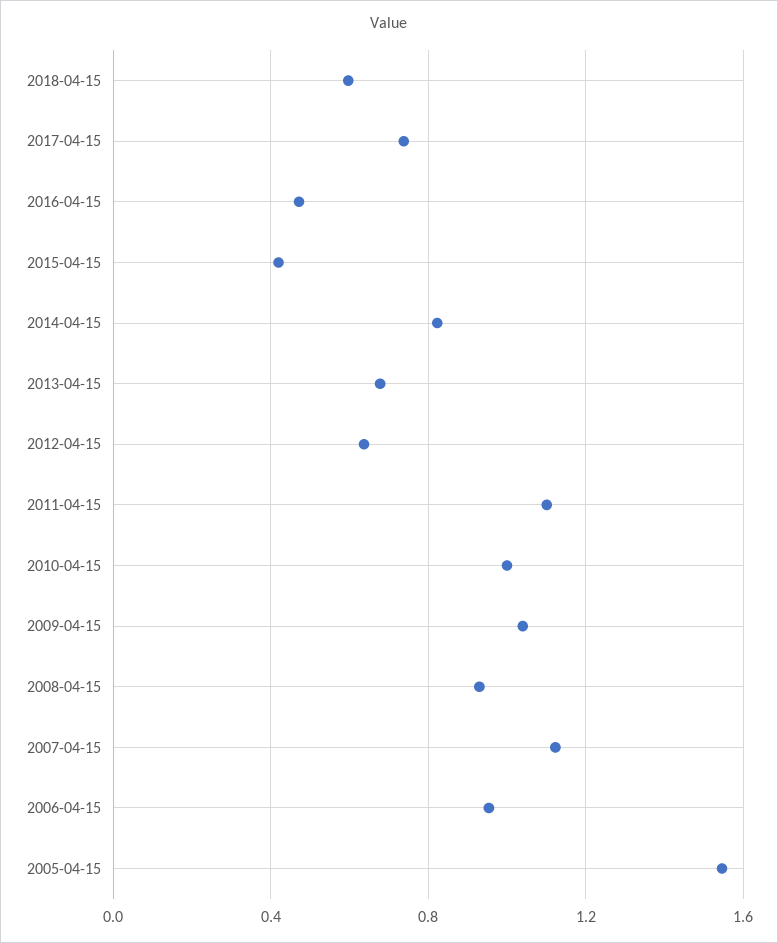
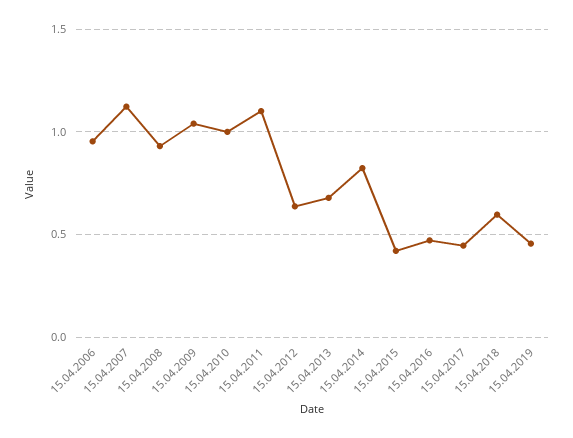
2017-04-15: 0.75 -> 0.45
2005-04-15: 1.55 -> none
15.04.2019: none -> 0.45

